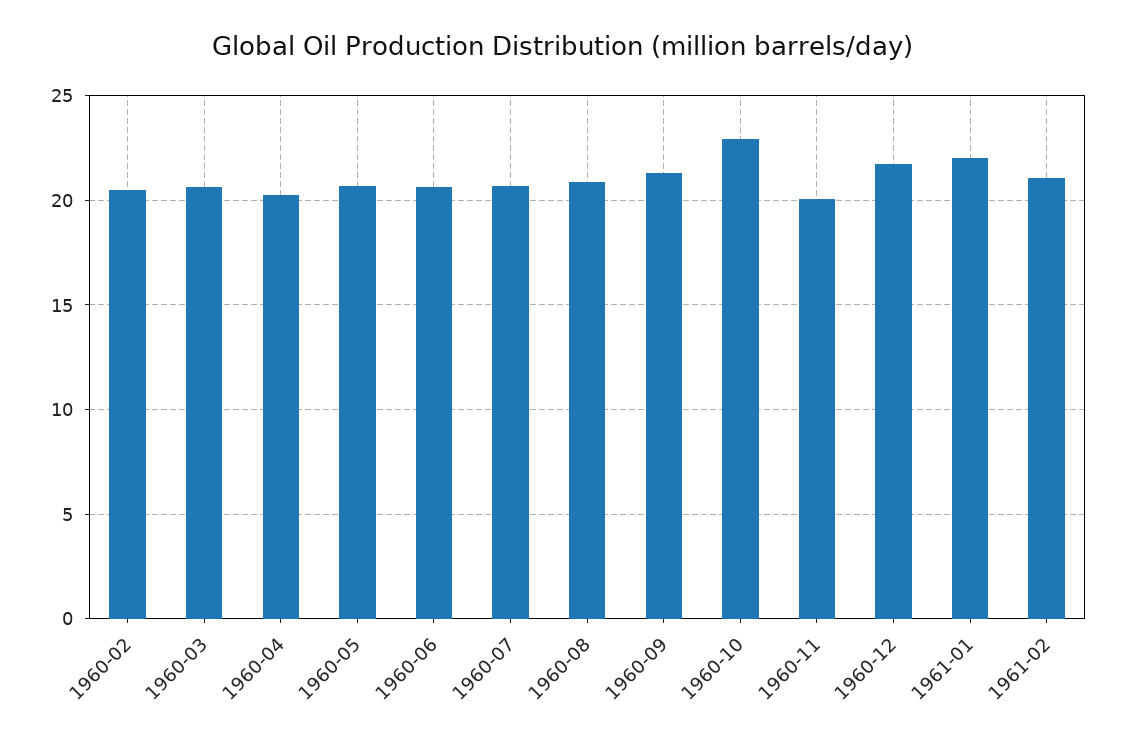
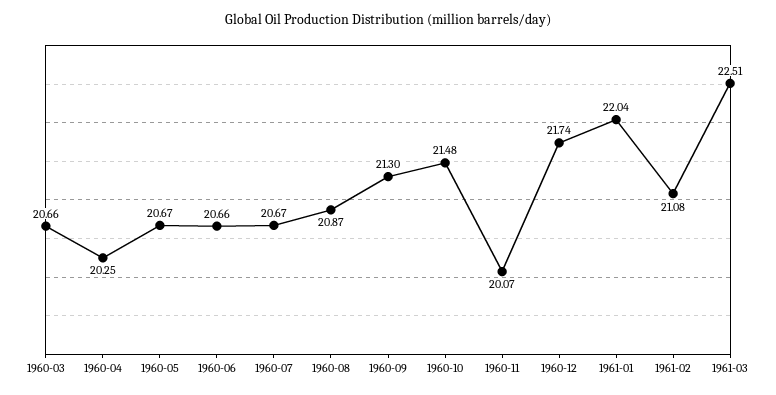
1960-02: 20.5 -> none
1960-10: 23 -> 21.48
1961-03: none -> 22.51

